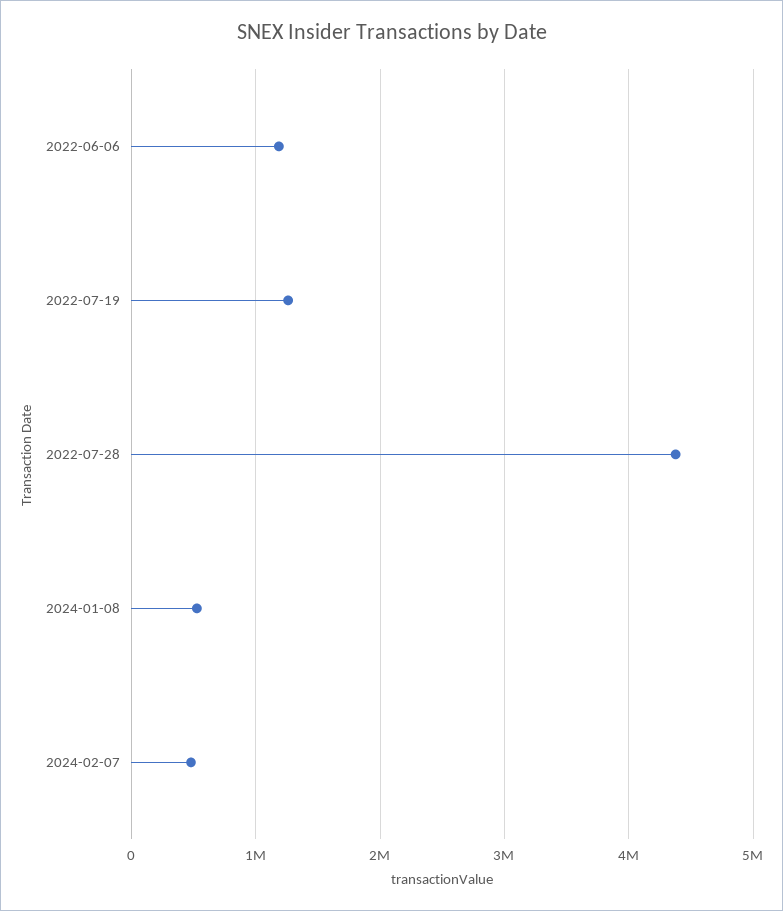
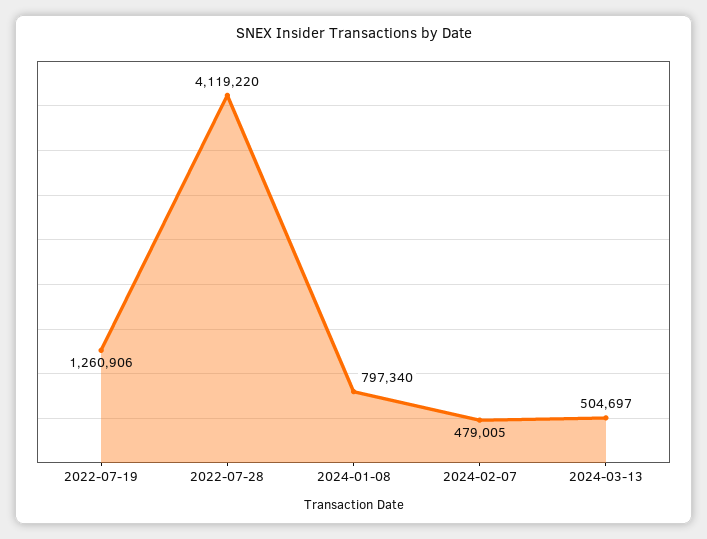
2022-06-06: 1200000 -> none
2022-07-28: 4400000 -> 4119220
2024-01-08: 500000 -> 797340
2024-03-13: none -> 504697

